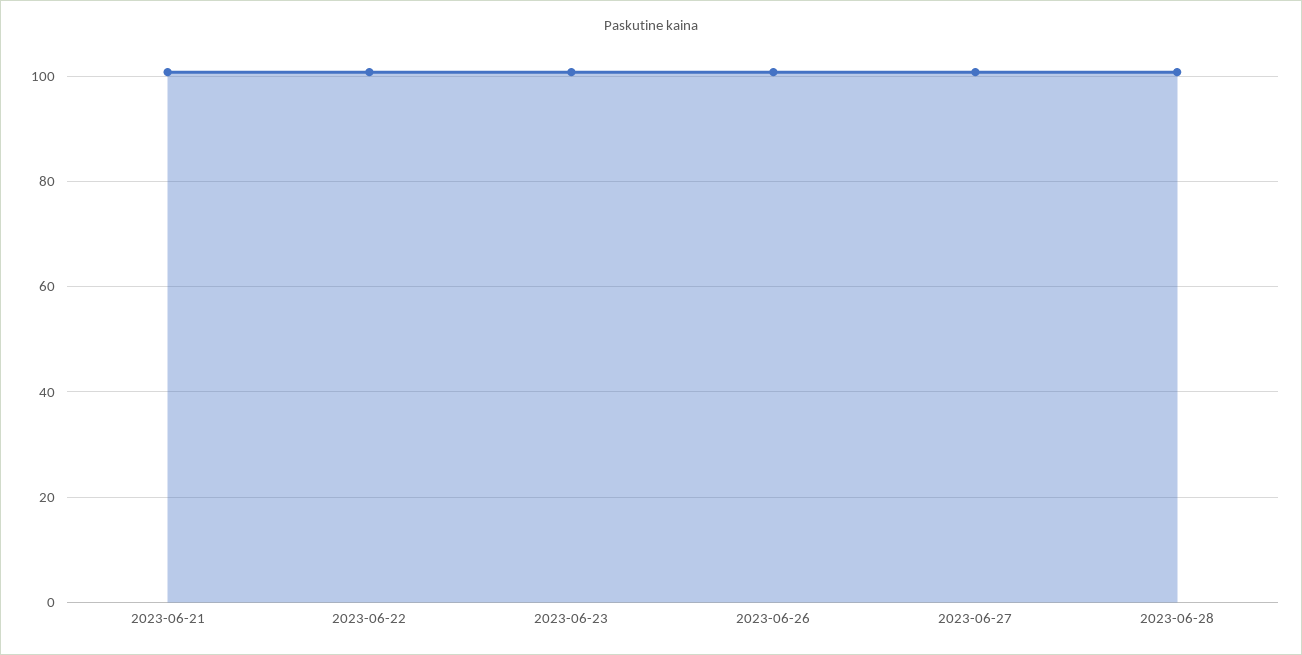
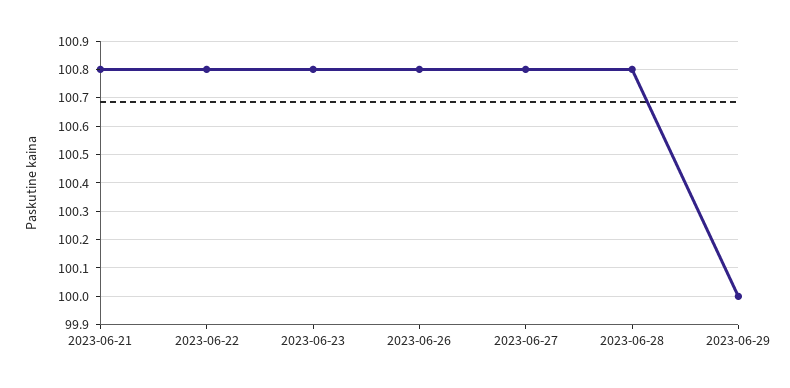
2023-06-29: none -> 100

